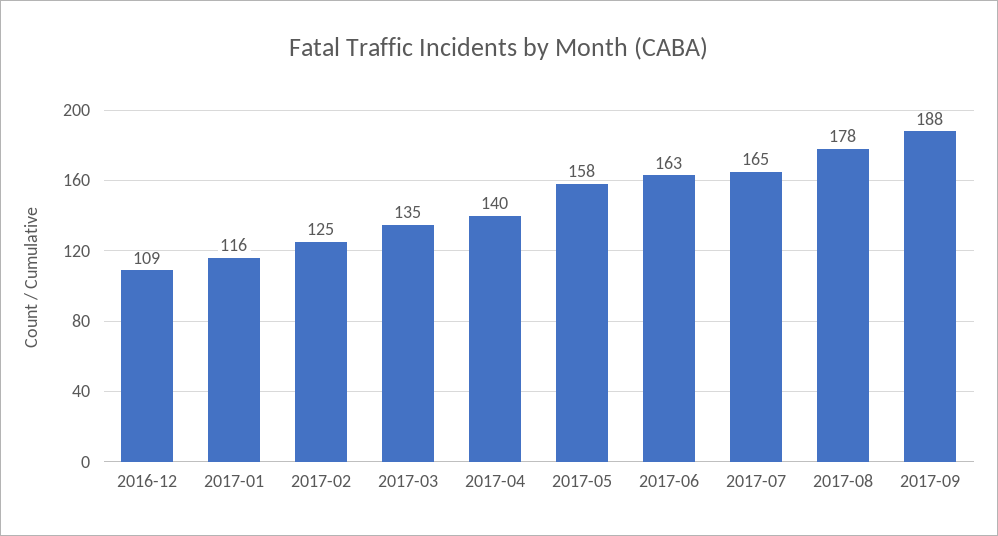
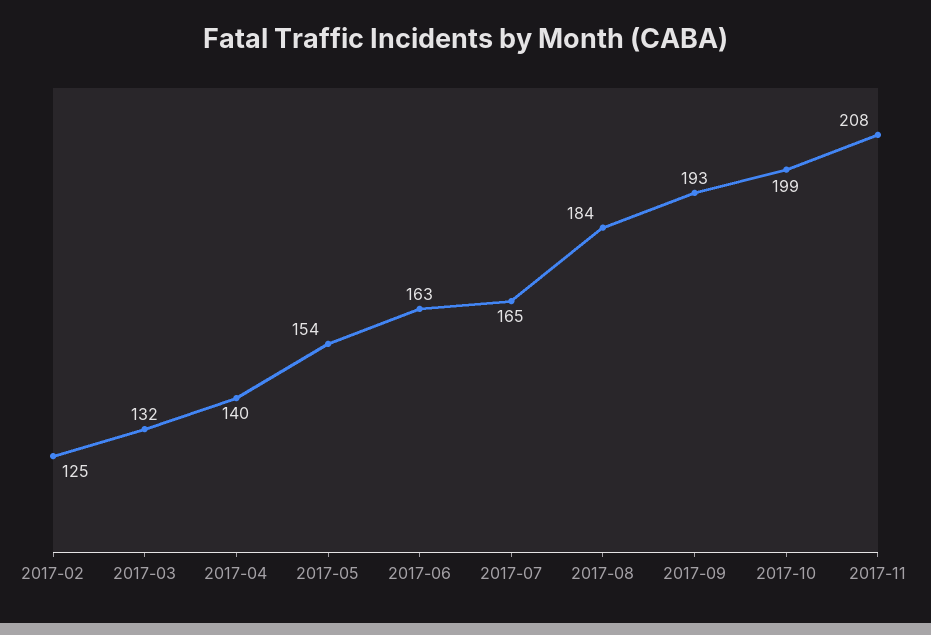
2016-12: 109 -> none
2017-01: 116 -> none
2017-03: 135 -> 132
2017-05: 158 -> 154
2017-08: 178 -> 184
2017-09: 188 -> 193
2017-10: none -> 199
2017-11: none -> 208

